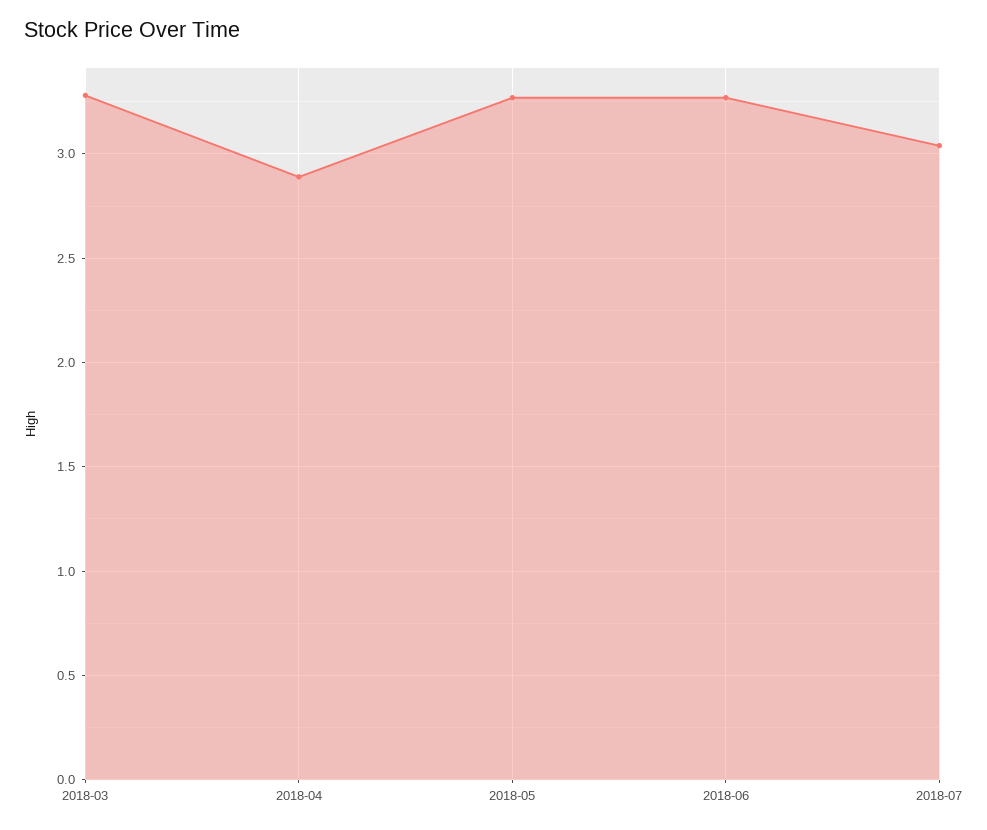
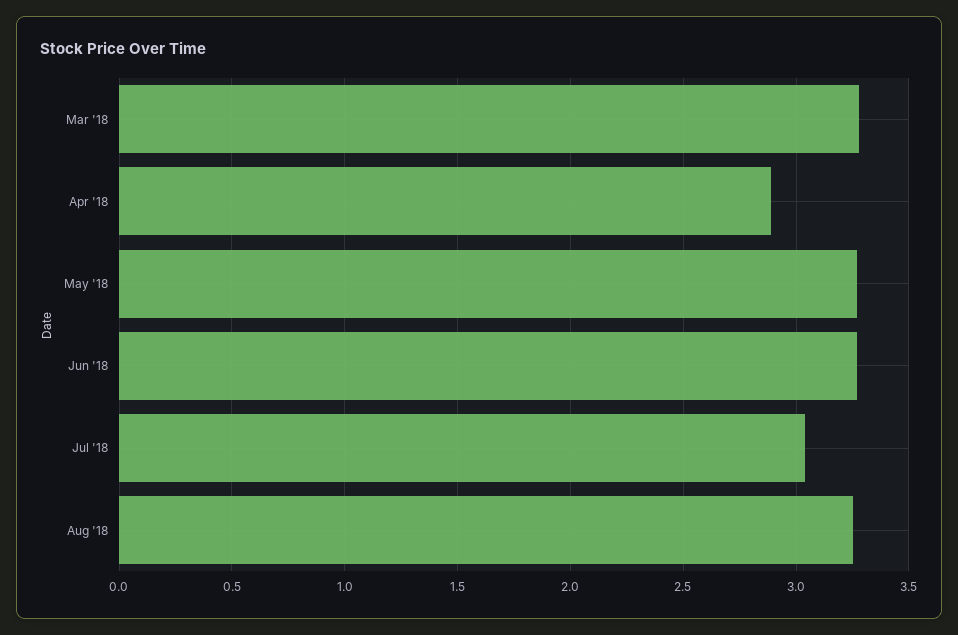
Aug '18: none -> 3.25

